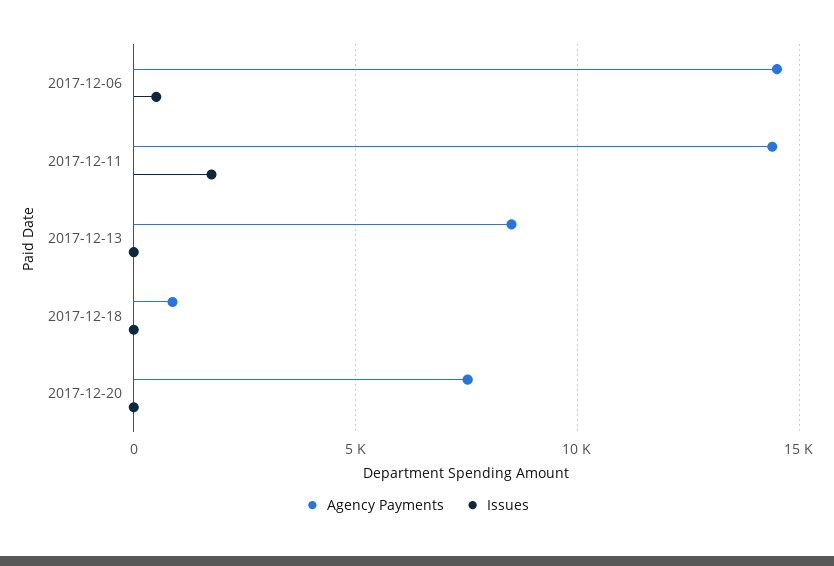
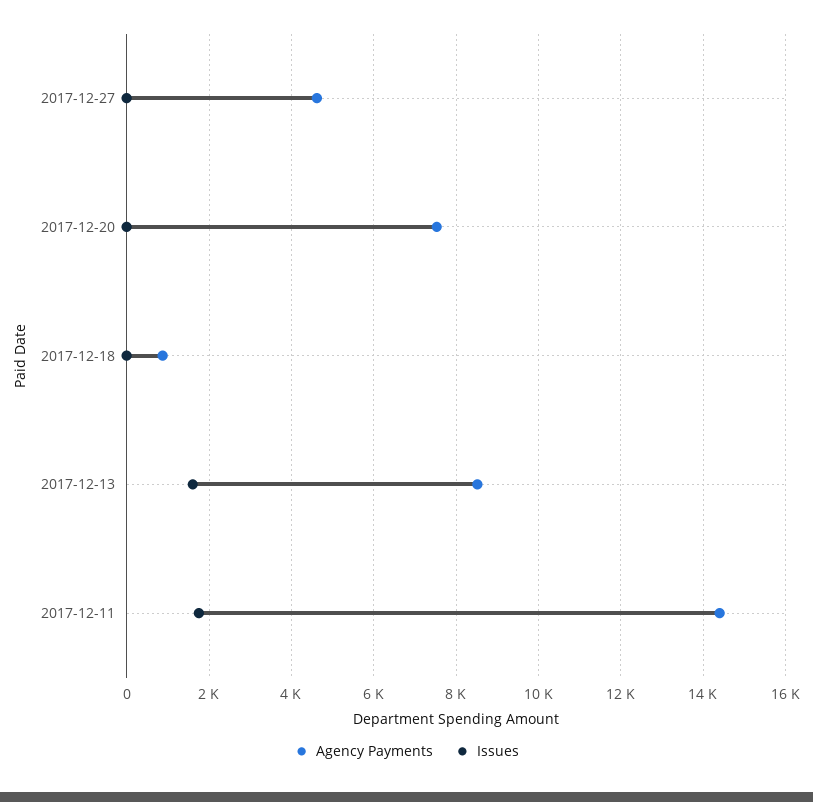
Agency Payments, 2017-12-06: 14500 -> none
Issues, 2017-12-06: 500 -> none
Issues, 2017-12-13: 0 -> 1600
Agency Payments, 2017-12-27: none -> 4600
Issues, 2017-12-27: none -> 0

